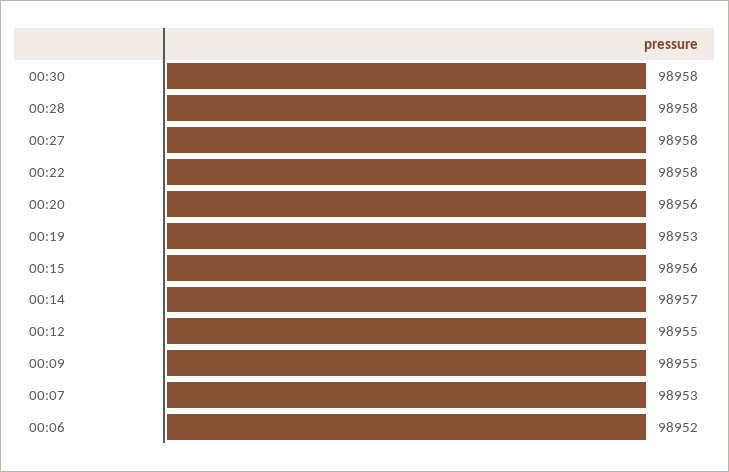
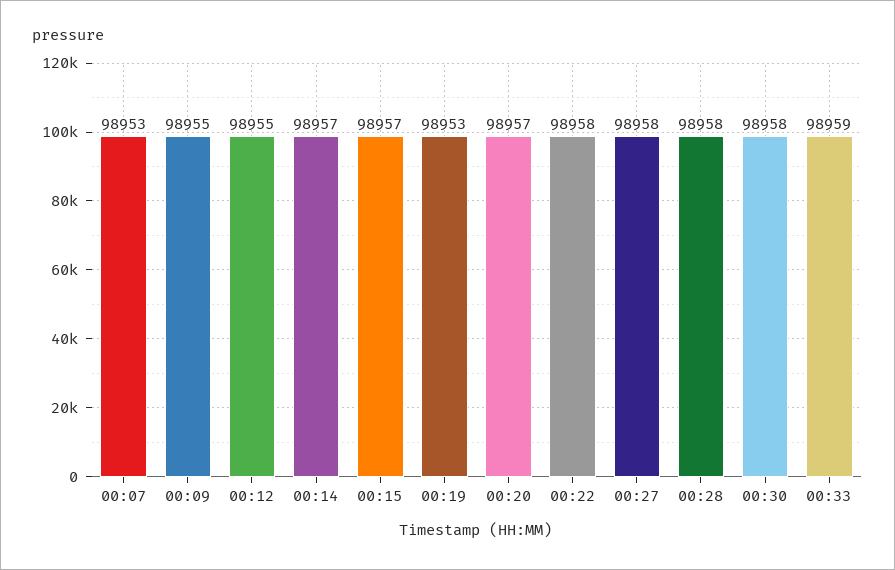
00:20: 98956 -> 98957
00:15: 98956 -> 98957
00:06: 98952 -> none
00:33: none -> 98959

